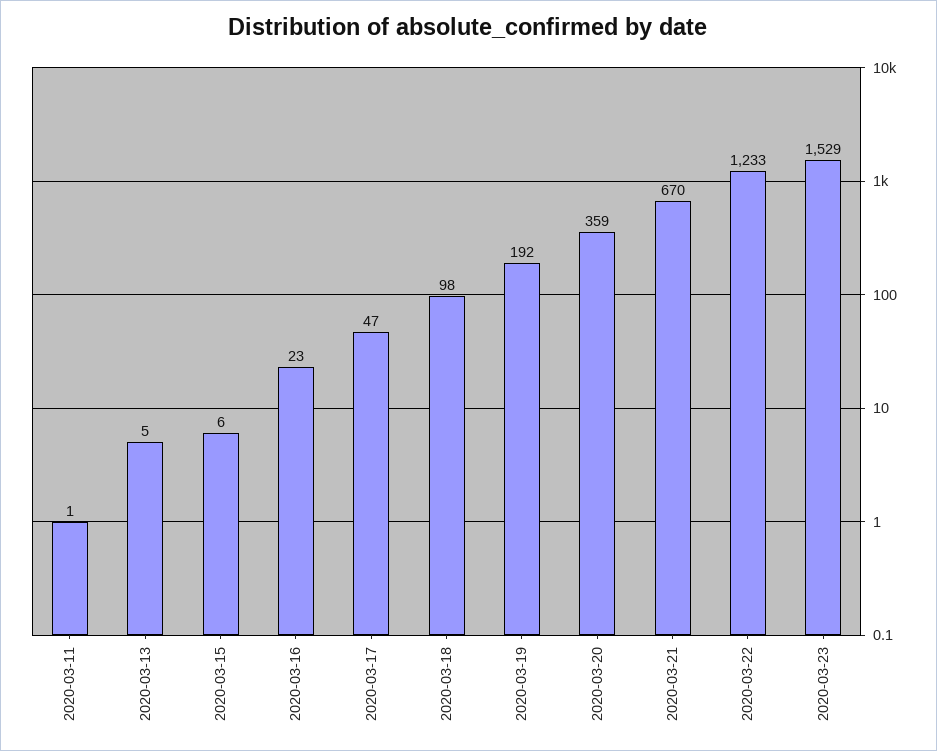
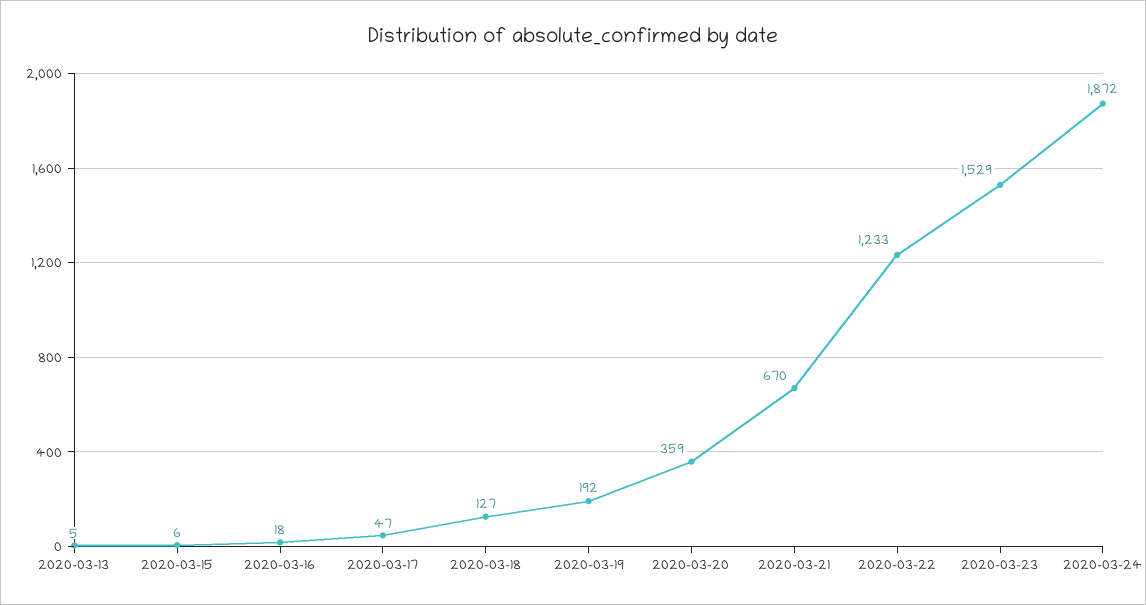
2020-03-11: 1 -> none
2020-03-16: 23 -> 18
2020-03-18: 98 -> 127
2020-03-24: none -> 1872

